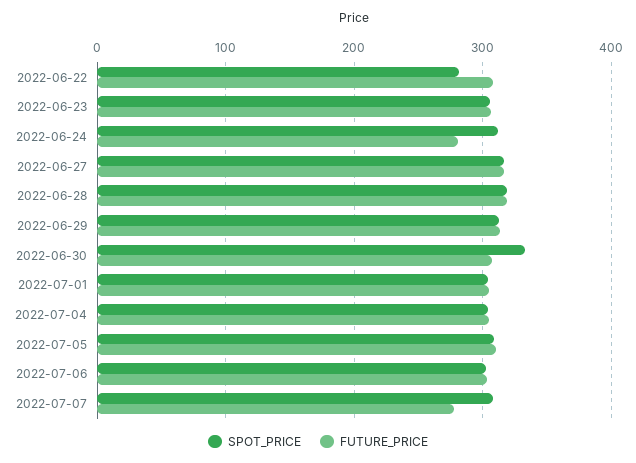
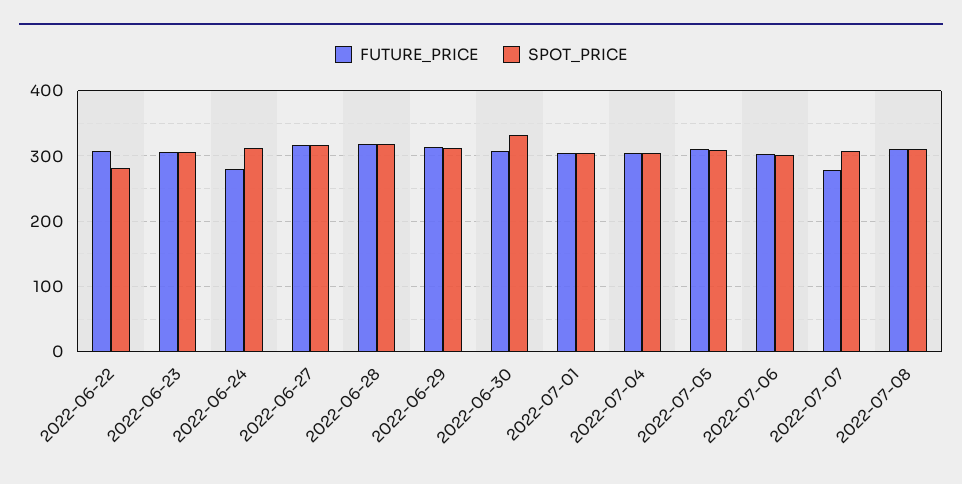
FUTURE_PRICE, 2022-07-08: none -> 310
SPOT_PRICE, 2022-07-08: none -> 310

